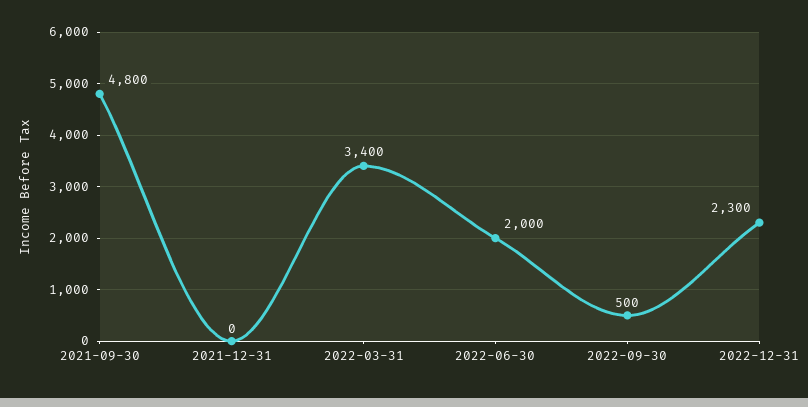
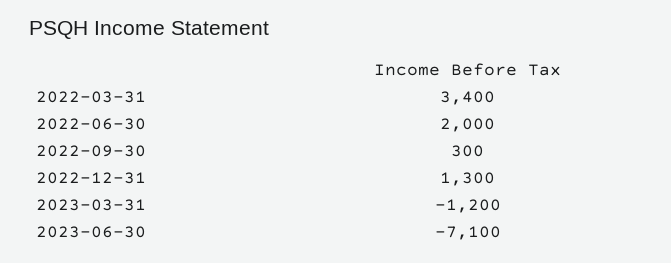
2021-09-30: 4800 -> none
2021-12-31: 0 -> none
2022-09-30: 500 -> 300
2022-12-31: 2300 -> 1300
2023-03-31: none -> -1200
2023-06-30: none -> -7100

